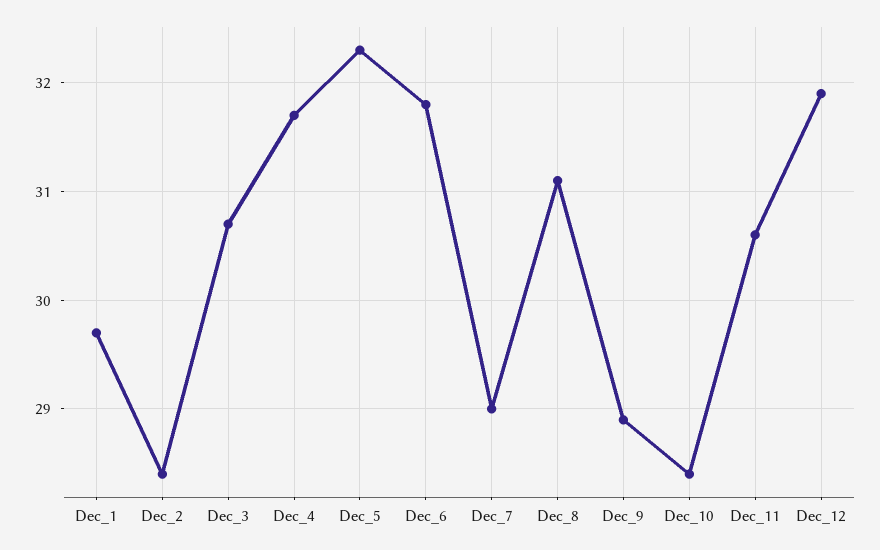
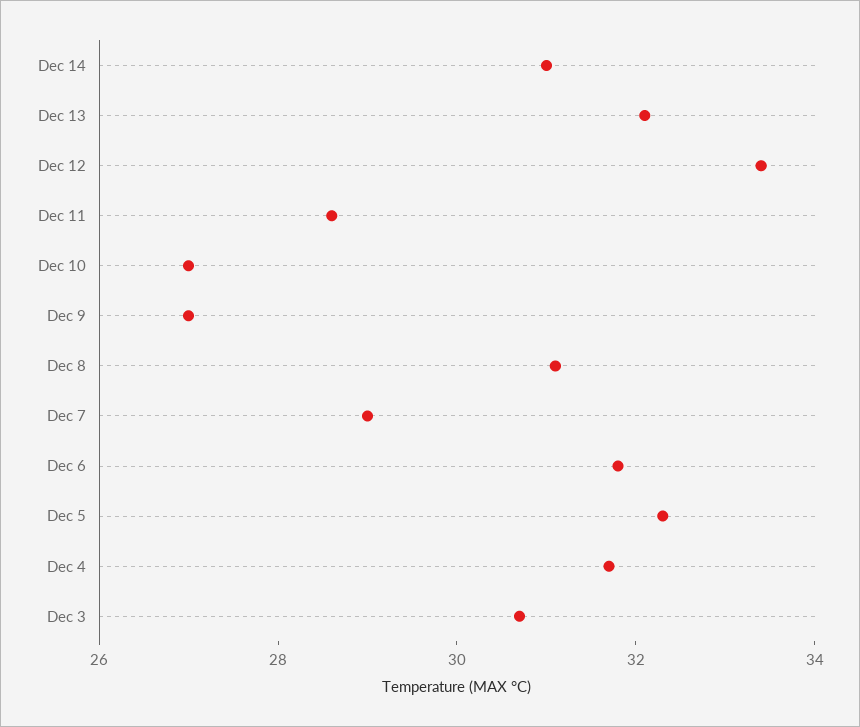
Dec_1: 29.7 -> none
Dec_2: 28.4 -> none
Dec_9: 28.9 -> 27
Dec_10: 28.4 -> 27
Dec_11: 30.6 -> 28.5
Dec_12: 31.9 -> 33.5
Dec 14: none -> 31
Dec 13: none -> 32

